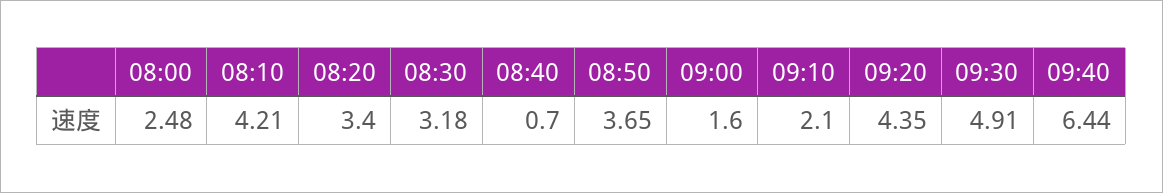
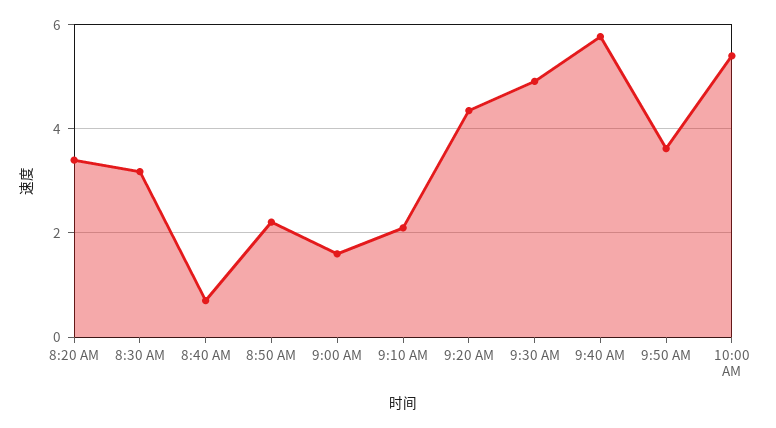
08:00: 2.48 -> none
08:10: 4.21 -> none
08:50: 3.65 -> 2.2
09:40: 6.44 -> 5.8
9:50 AM: none -> 3.6
10:00 AM: none -> 5.4

